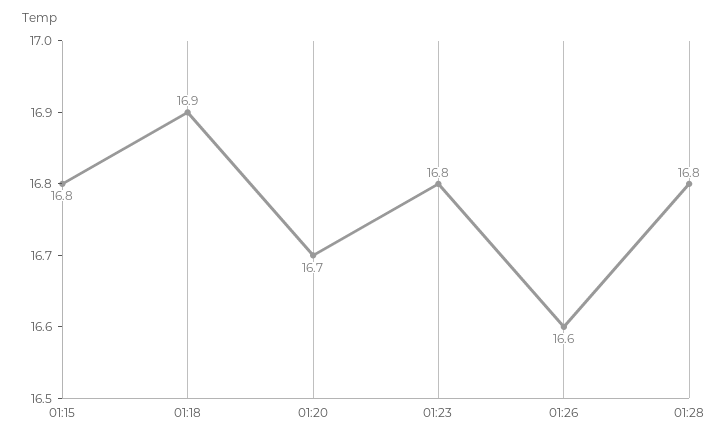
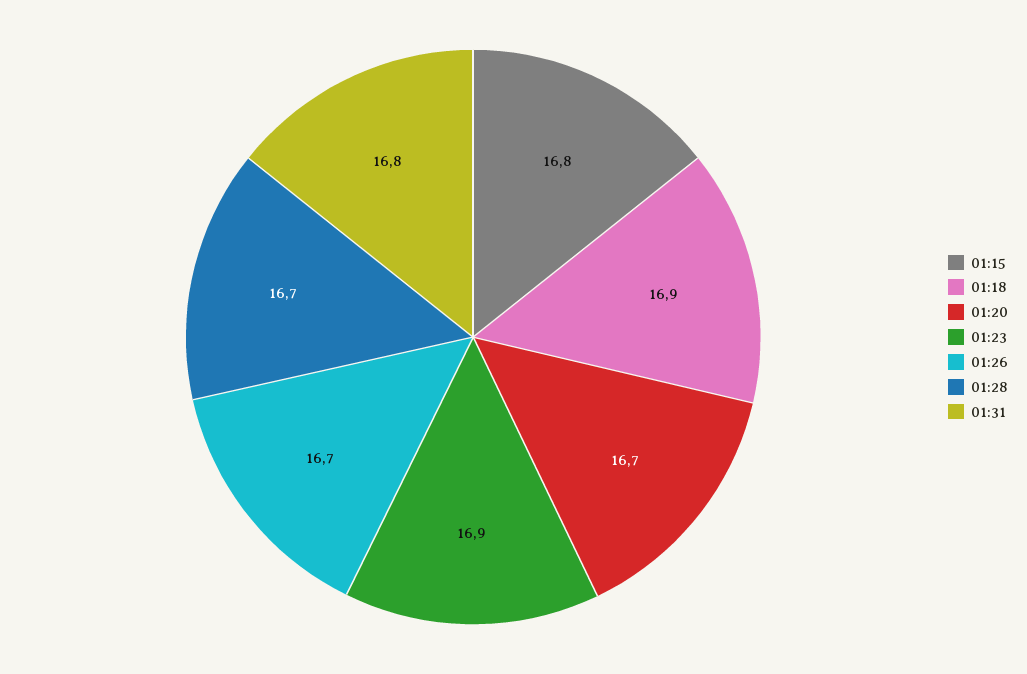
01:23: 16.8 -> 16.9
01:26: 16.6 -> 16.7
01:28: 16.8 -> 16.7
01:31: none -> 16.8

